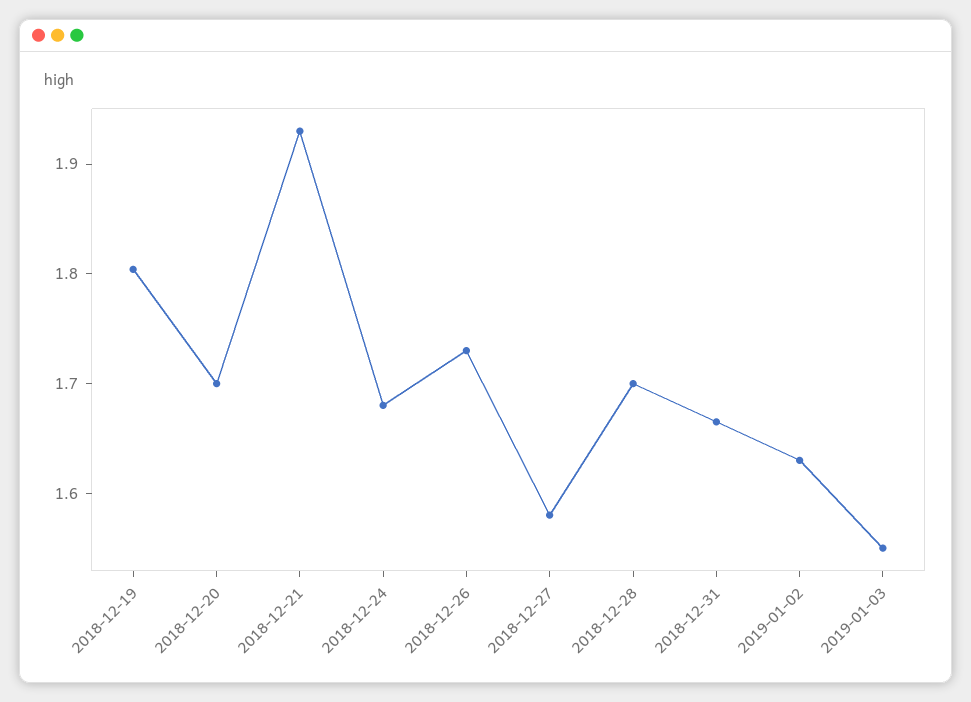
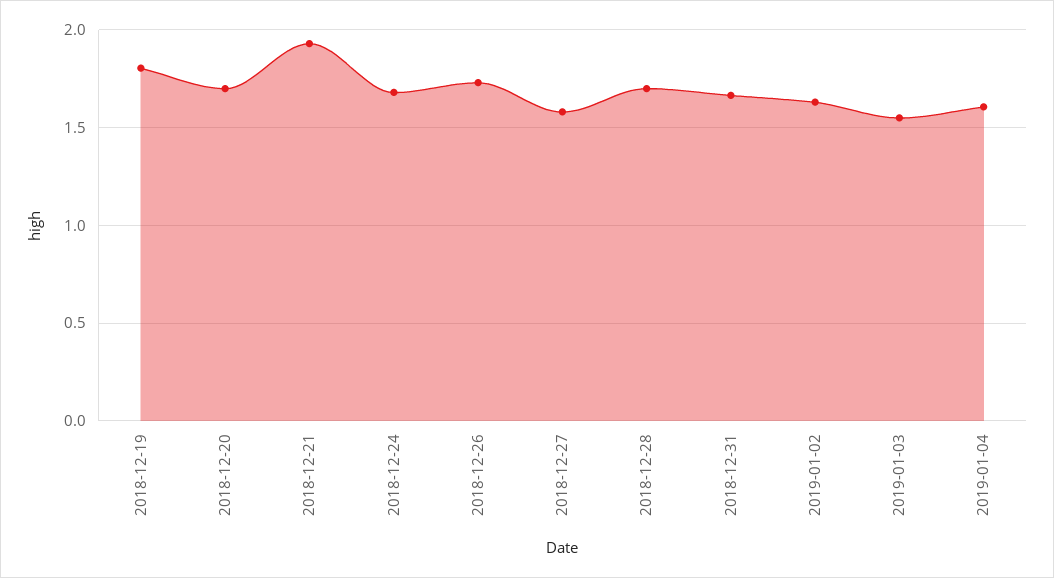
2019-01-04: none -> 1.6

